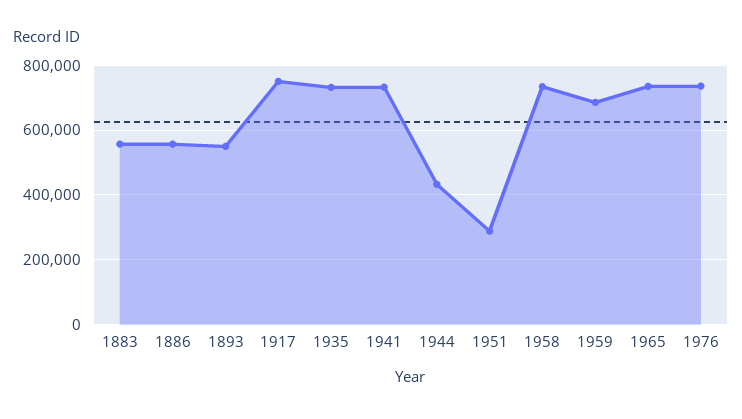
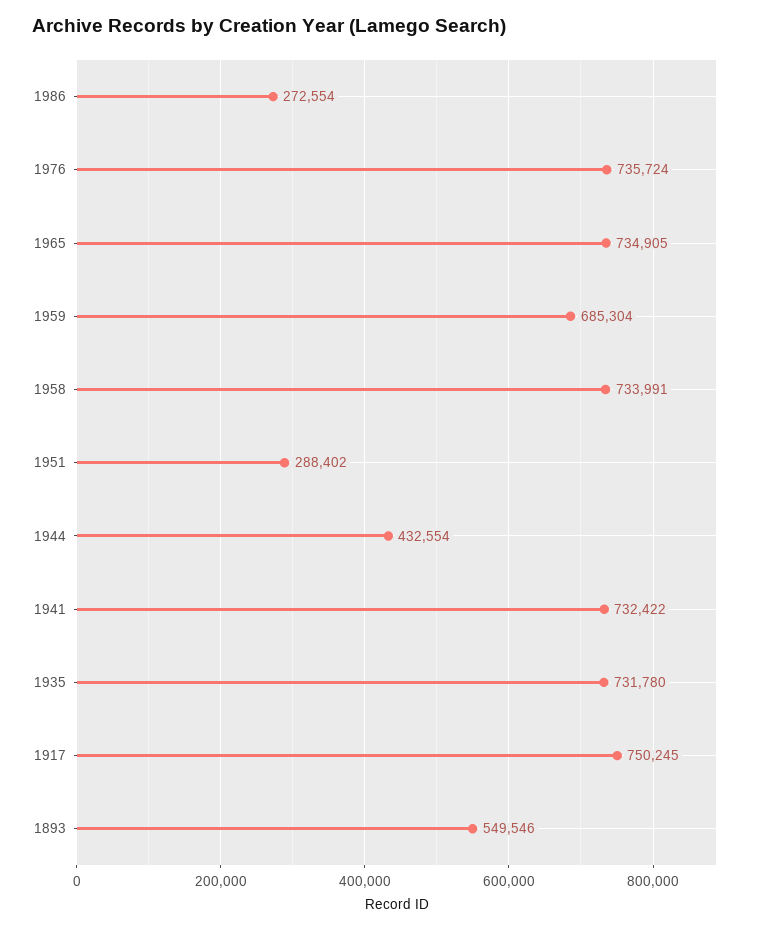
1883: 560000 -> none
1886: 560000 -> none
1986: none -> 272554

